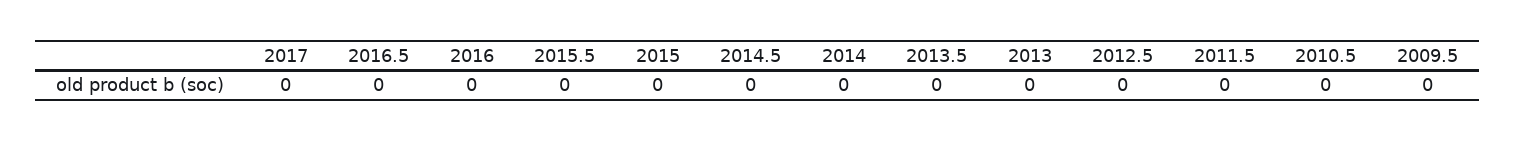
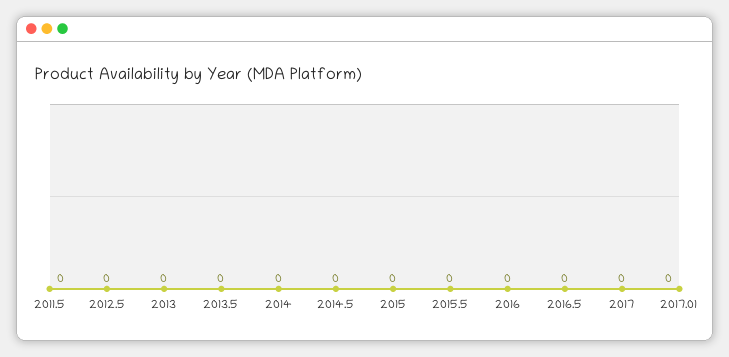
2010.5: 0 -> none
2009.5: 0 -> none
2017.01: none -> 0

